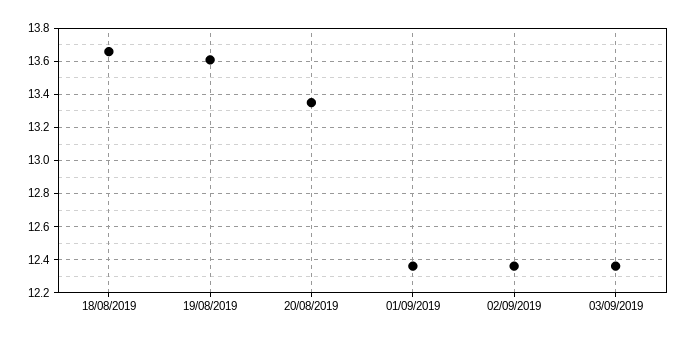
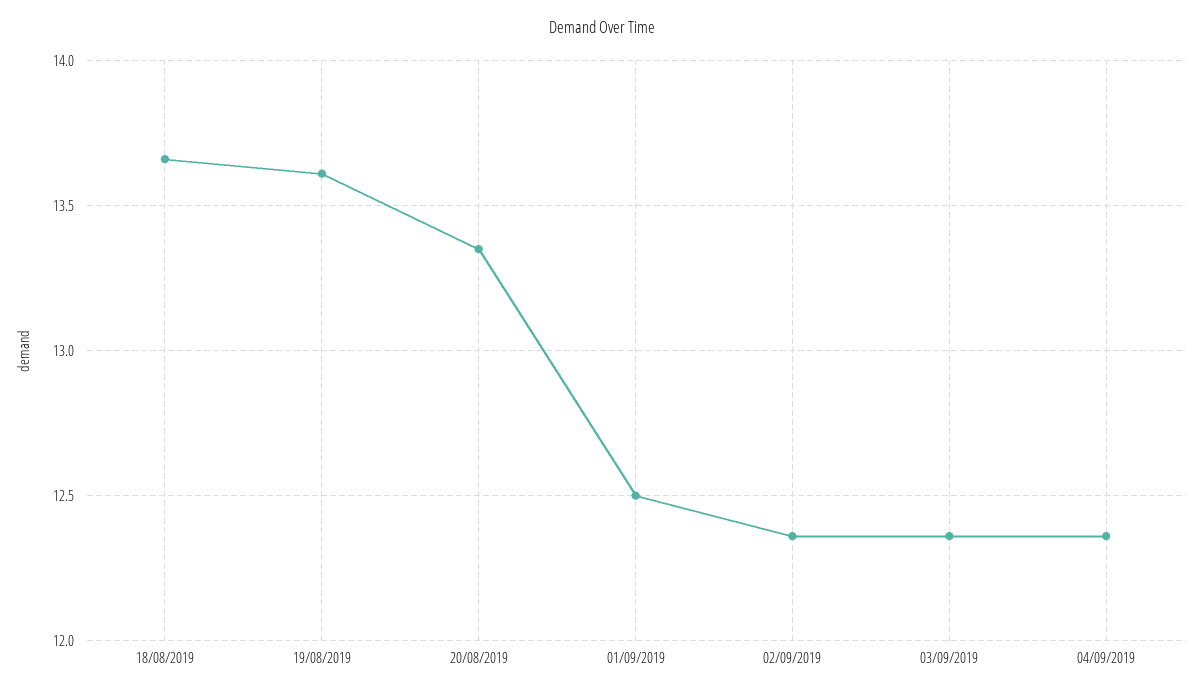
01/09/2019: 12.35 -> 12.5
04/09/2019: none -> 12.35

